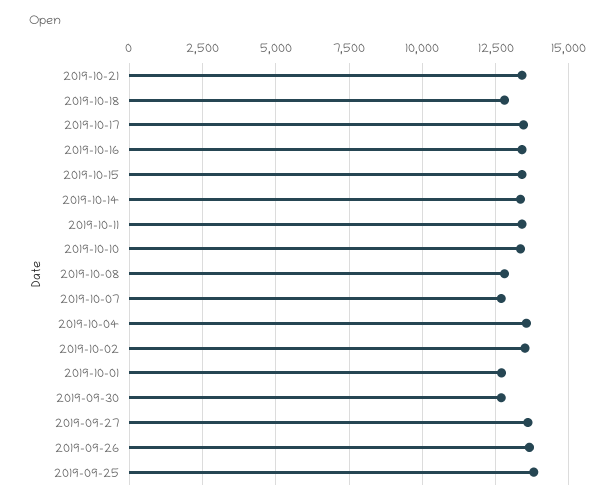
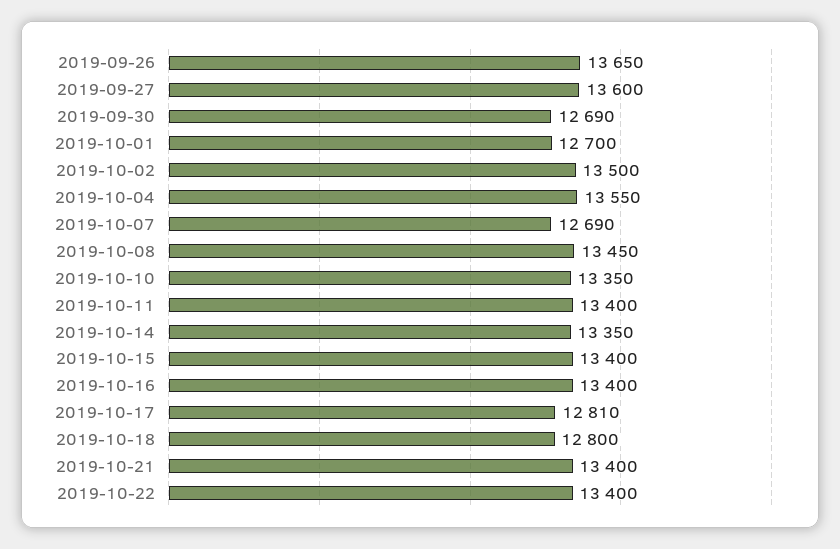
2019-10-17: 13500 -> 12810
2019-10-08: 12750 -> 13450
2019-09-25: 13750 -> none
2019-10-22: none -> 13400

